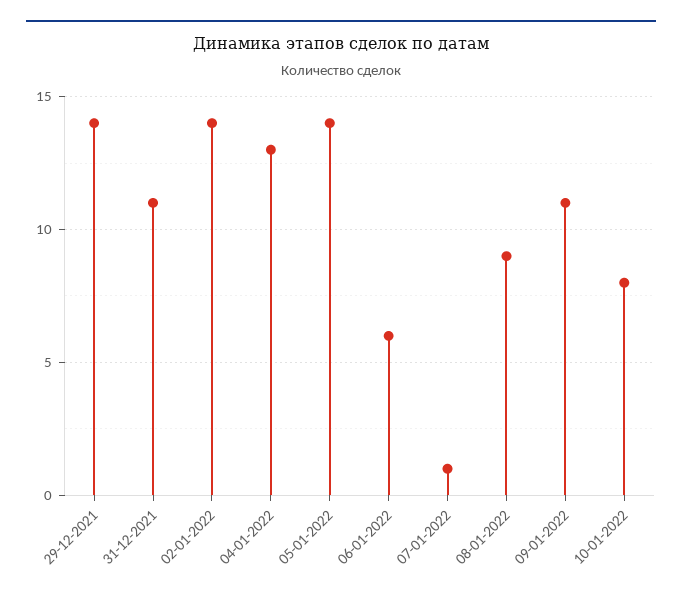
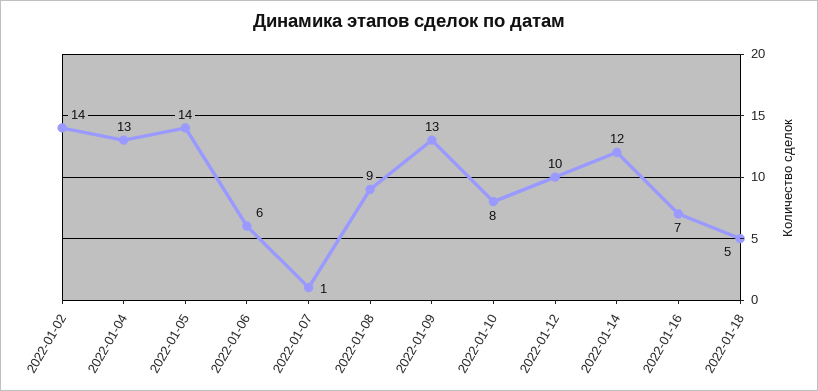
29-12-2021: 14 -> none
31-12-2021: 11 -> none
09-01-2022: 11 -> 13
2022-01-12: none -> 10
2022-01-14: none -> 12
2022-01-16: none -> 7
2022-01-18: none -> 5

